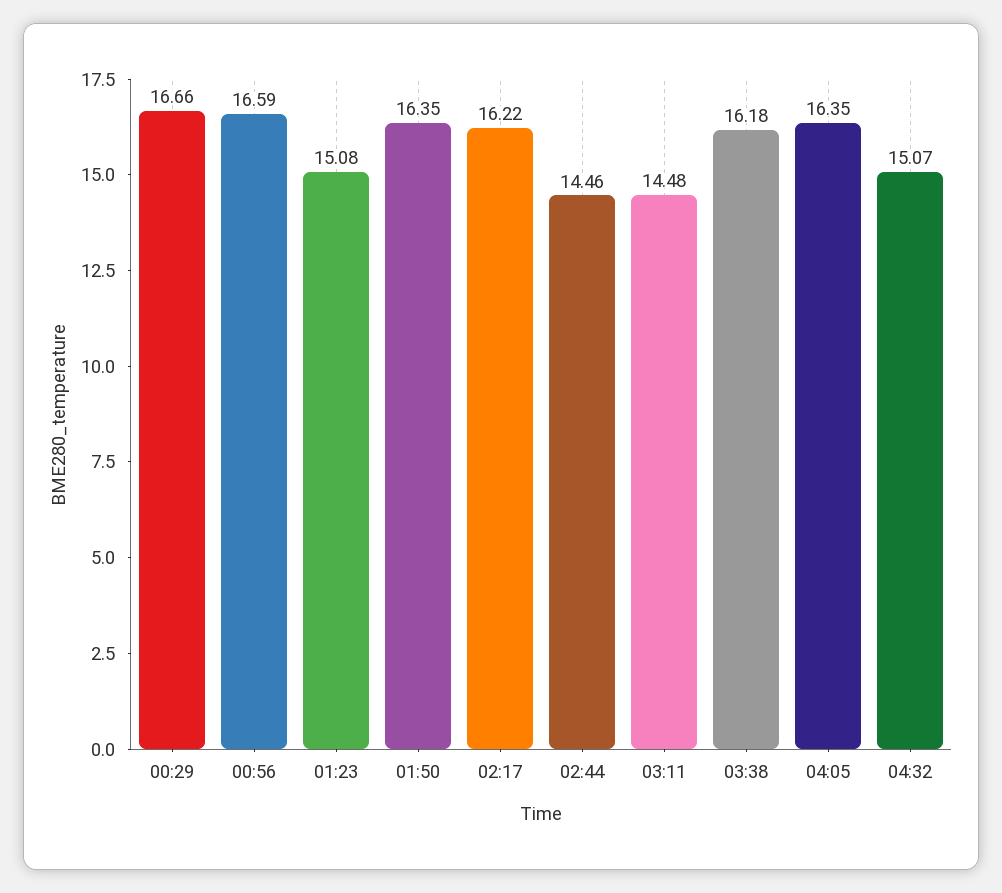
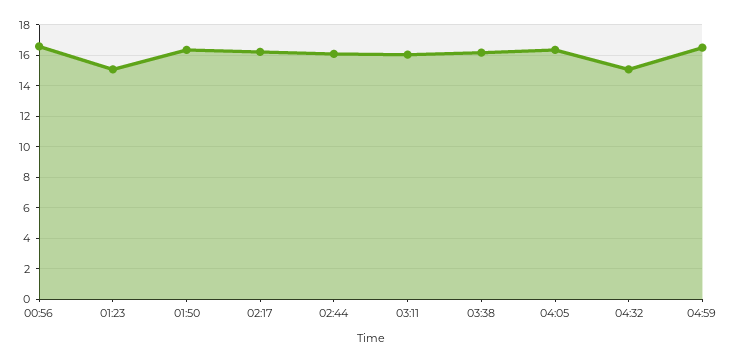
00:29: 16.66 -> none
02:44: 14.46 -> 16
03:11: 14.48 -> 16
04:59: none -> 16.5

